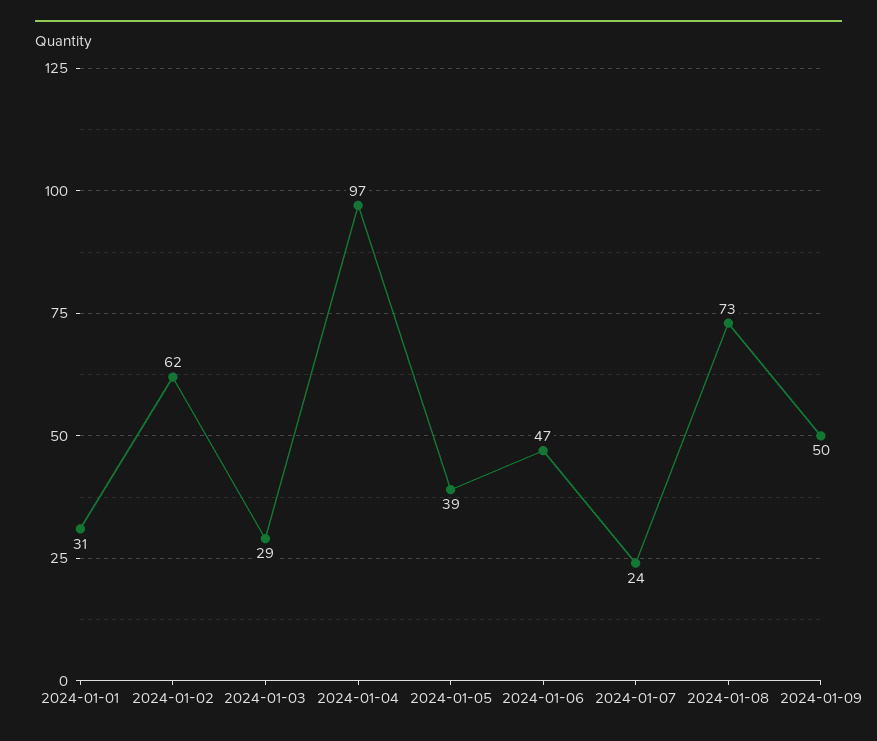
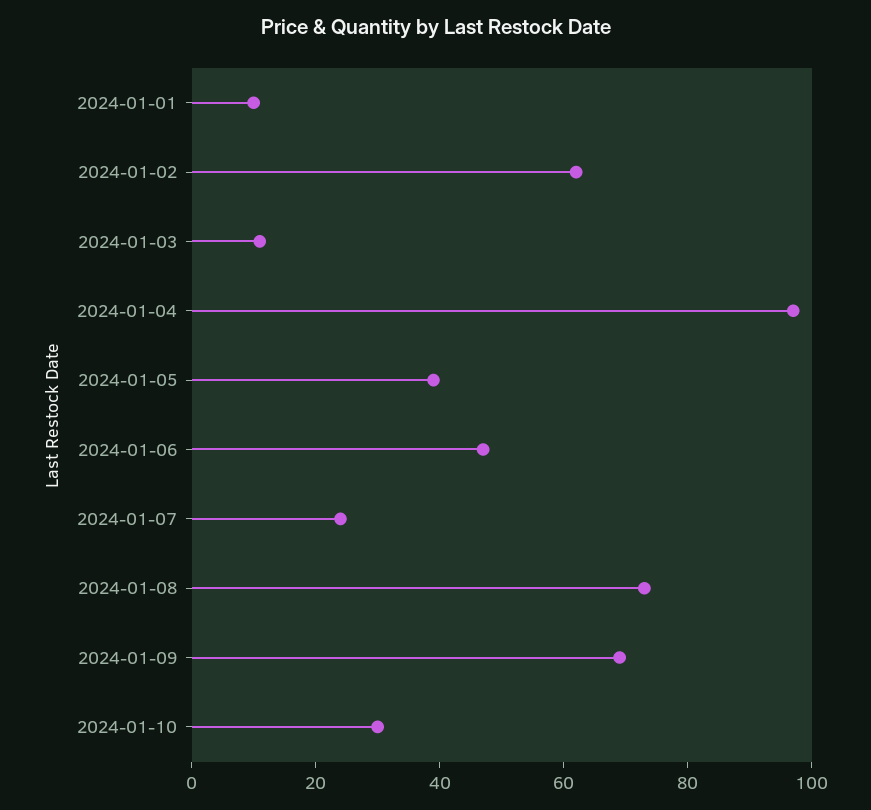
2024-01-01: 31 -> 10
2024-01-03: 29 -> 10
2024-01-09: 50 -> 70
2024-01-10: none -> 30

